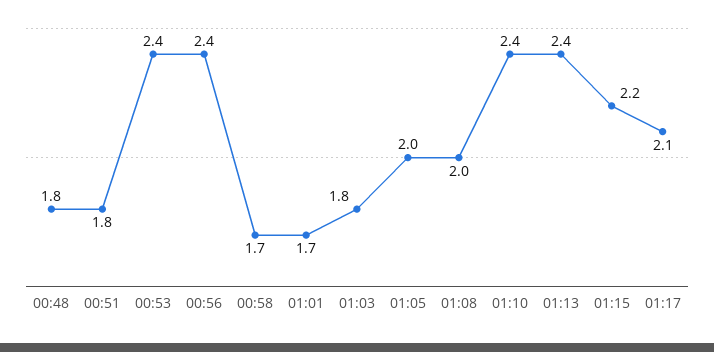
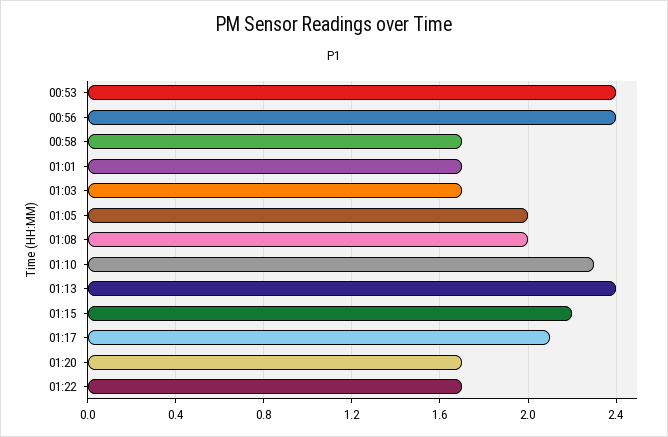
00:48: 1.8 -> none
00:51: 1.8 -> none
01:03: 1.8 -> 1.7
01:10: 2.4 -> 2.3
01:20: none -> 1.7
01:22: none -> 1.7

